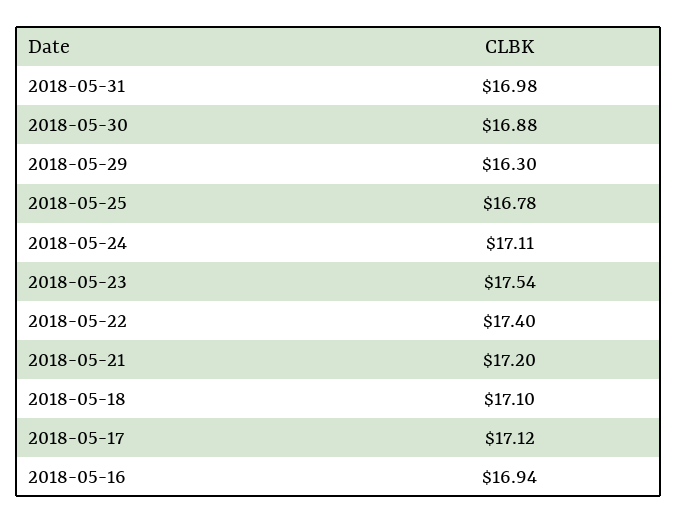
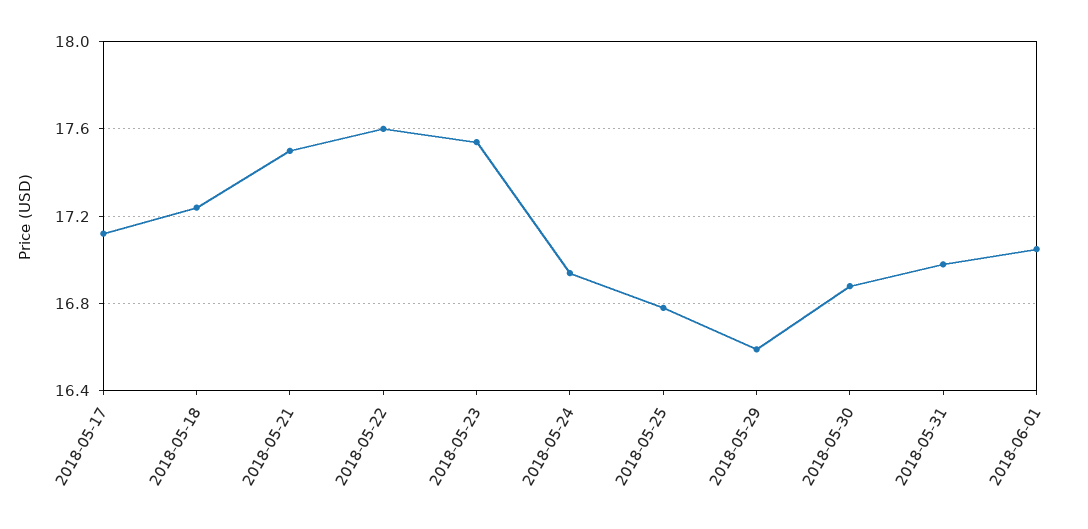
2018-05-29: 16.3 -> 16.6
2018-05-24: 17.11 -> 16.95
2018-05-22: 17.4 -> 17.6
2018-05-21: 17.2 -> 17.5
2018-05-18: 17.1 -> 17.25
2018-05-16: 16.94 -> none
2018-06-01: none -> 17.05

